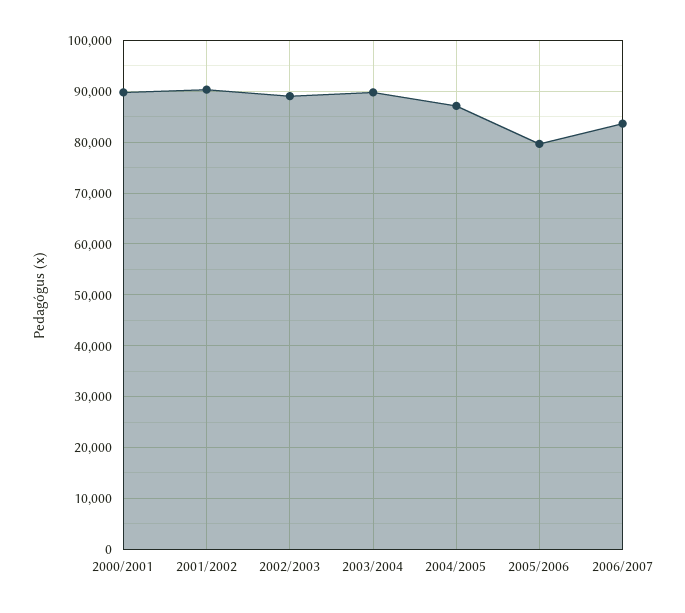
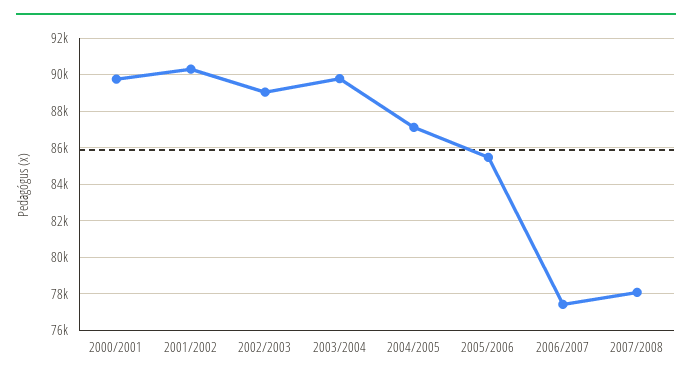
2005/2006: 80000 -> 85500
2006/2007: 84000 -> 77500
2007/2008: none -> 78000

